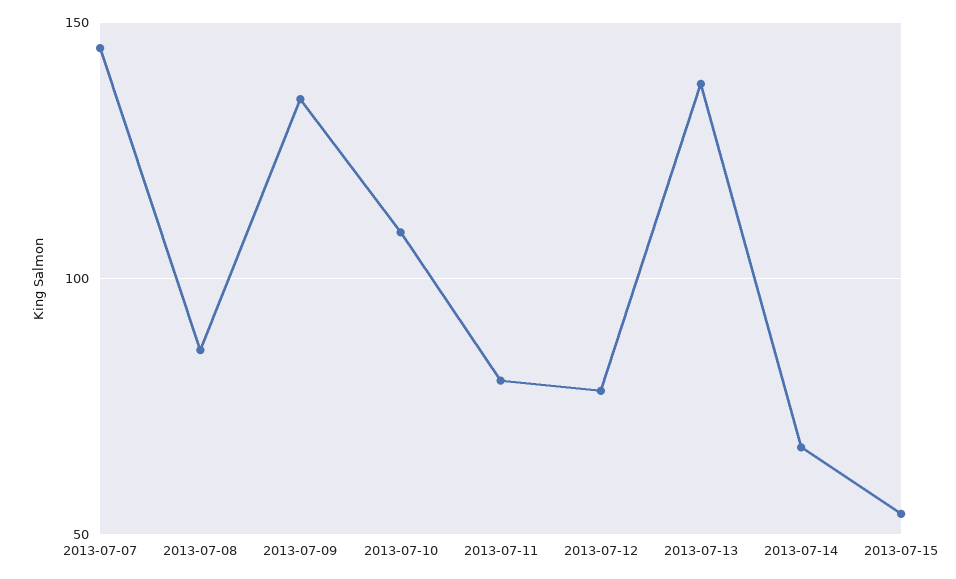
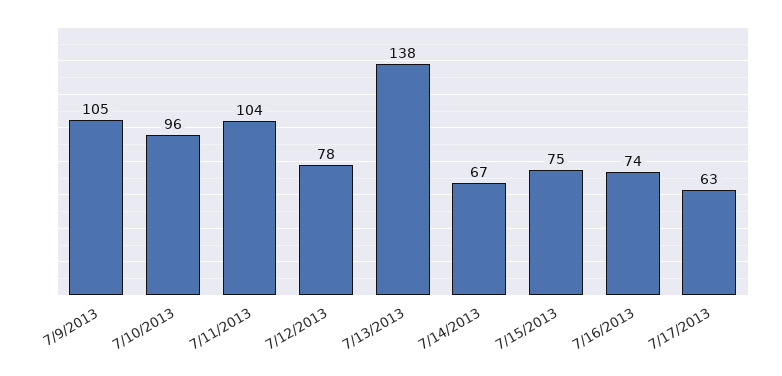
2013-07-07: 145 -> none
2013-07-08: 85 -> none
2013-07-09: 135 -> 105
2013-07-10: 110 -> 96
2013-07-11: 80 -> 104
2013-07-15: 55 -> 75
7/16/2013: none -> 74
7/17/2013: none -> 63

